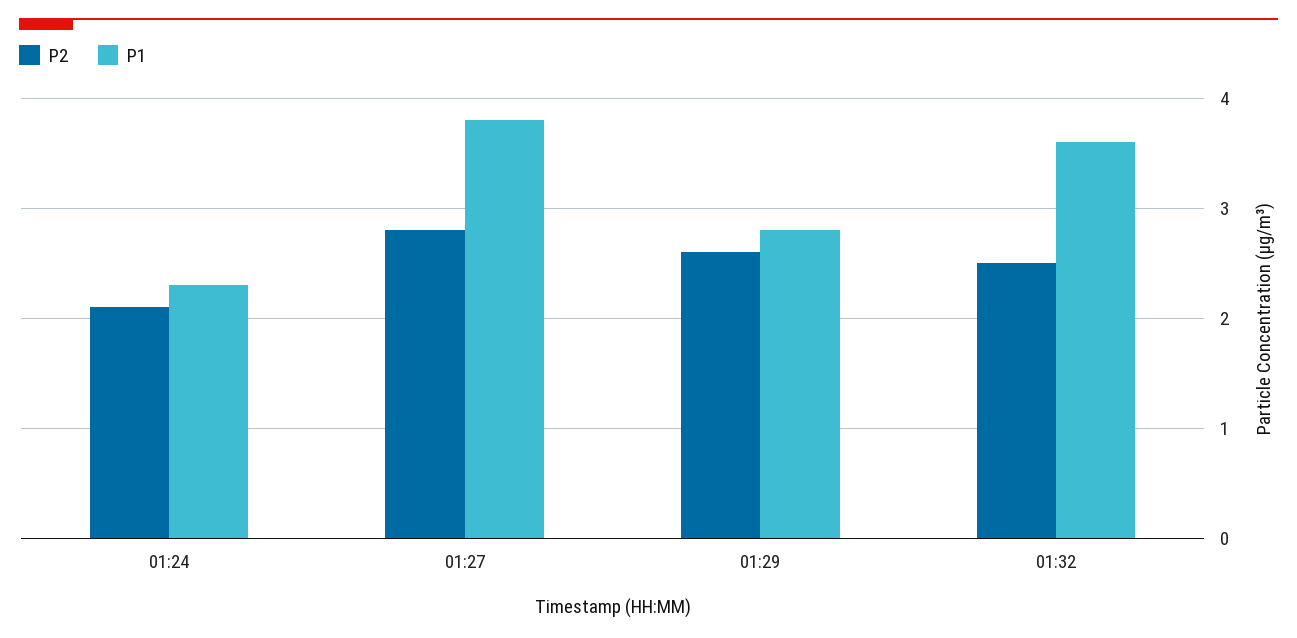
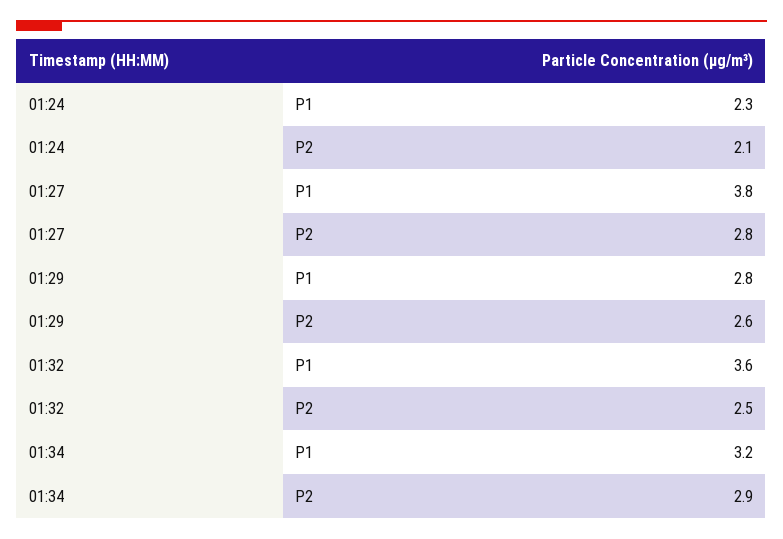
P1, 01:34: none -> 3.2
P2, 01:34: none -> 2.9

